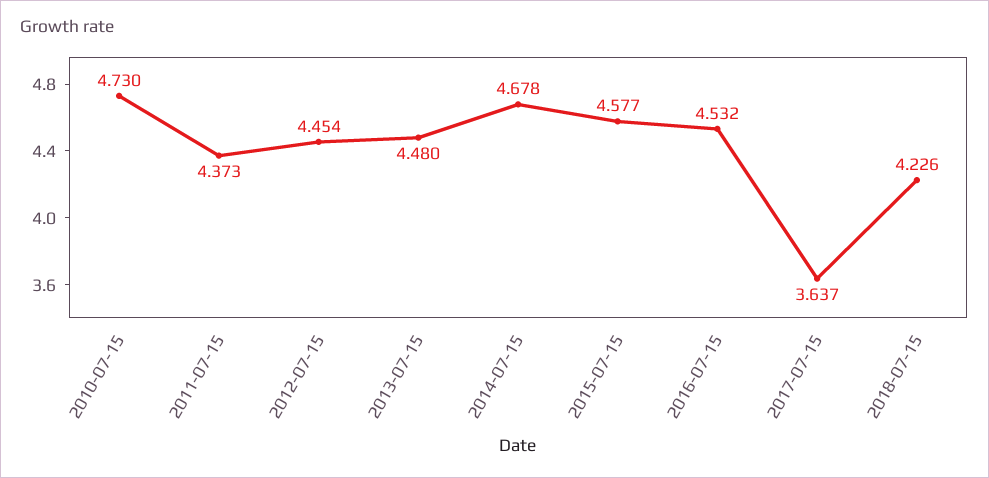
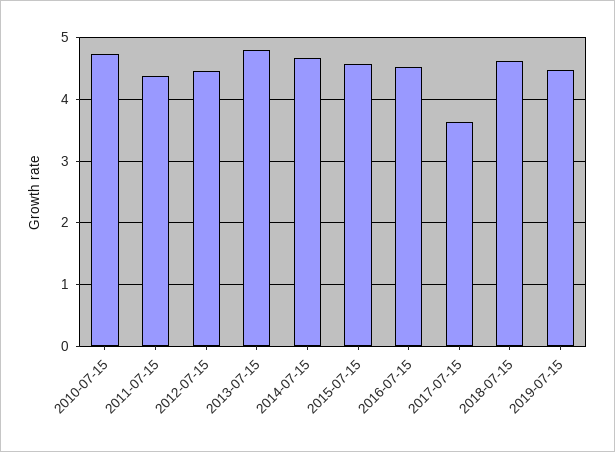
2013-07-15: 4.48 -> 4.8
2018-07-15: 4.226 -> 4.6
2019-07-15: none -> 4.5

